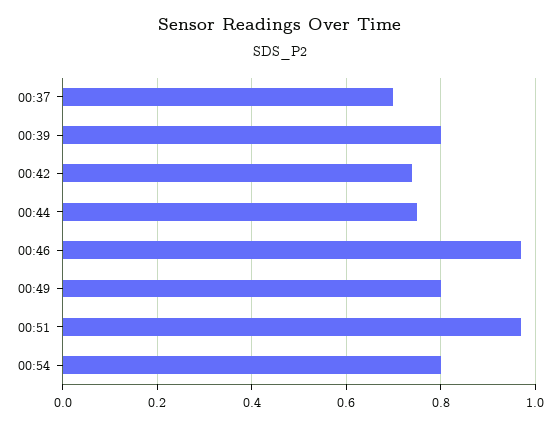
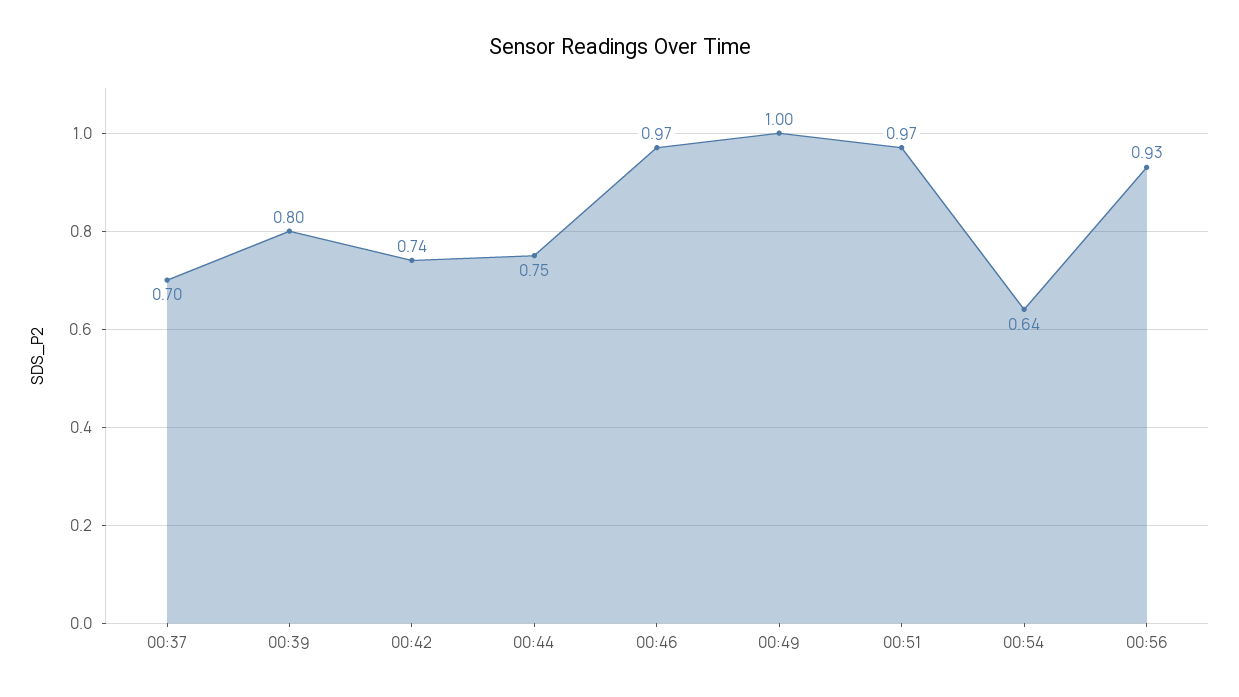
00:49: 0.8 -> 1
00:54: 0.8 -> 0.64
00:56: none -> 0.93

